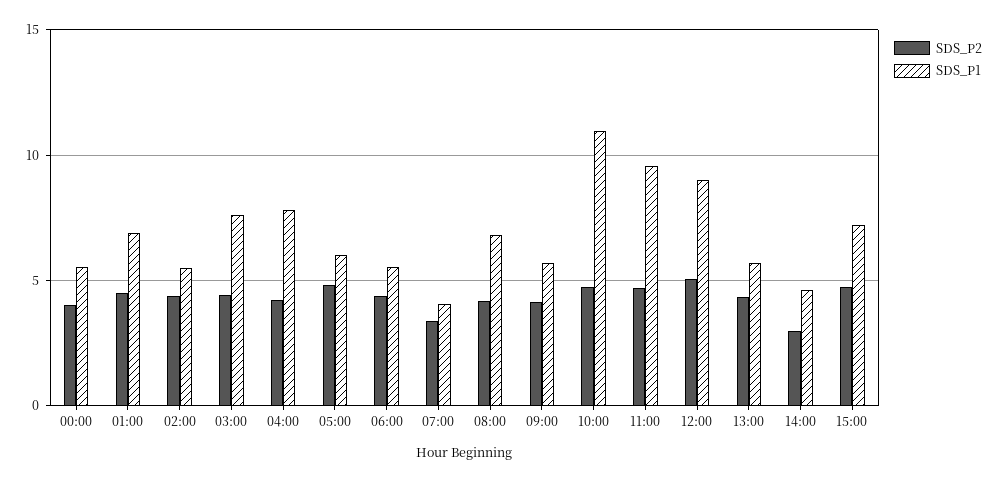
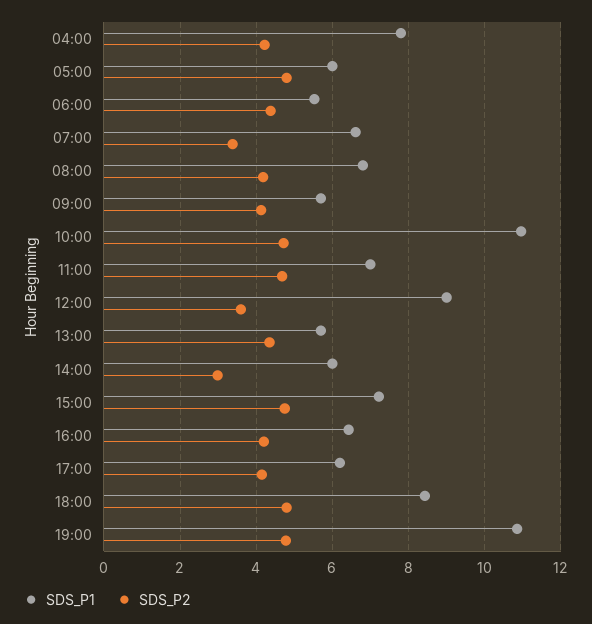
SDS_P2, 00:00: 4 -> none
SDS_P1, 00:00: 5.5 -> none
SDS_P2, 01:00: 4.5 -> none
SDS_P1, 01:00: 7 -> none
SDS_P2, 02:00: 4.5 -> none
SDS_P1, 02:00: 5.5 -> none
SDS_P2, 03:00: 4.5 -> none
SDS_P1, 03:00: 7.5 -> none
SDS_P1, 07:00: 4 -> 6.6
SDS_P1, 11:00: 9.5 -> 7
SDS_P2, 12:00: 5 -> 3.6
SDS_P1, 14:00: 4.5 -> 6
SDS_P1, 16:00: none -> 6.4
SDS_P2, 16:00: none -> 4.2
SDS_P1, 17:00: none -> 6.2
SDS_P2, 17:00: none -> 4.2
SDS_P1, 18:00: none -> 8.4
SDS_P2, 18:00: none -> 4.8
SDS_P1, 19:00: none -> 10.8
SDS_P2, 19:00: none -> 4.8

